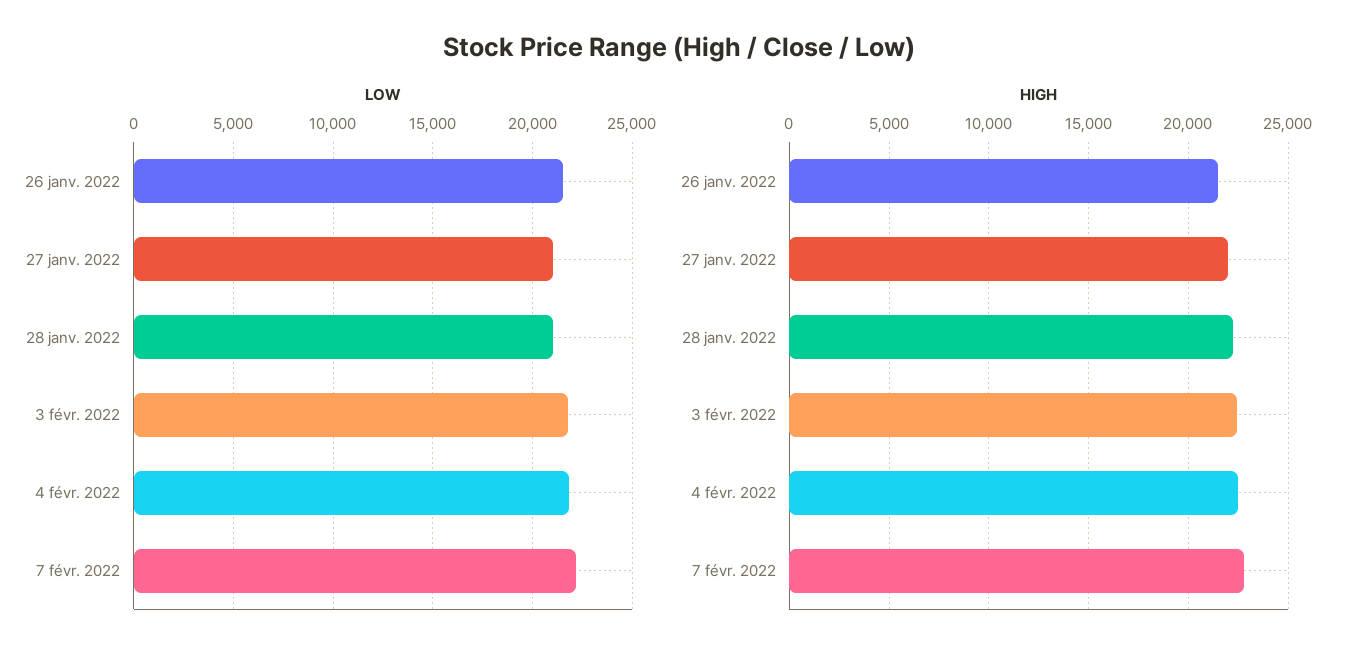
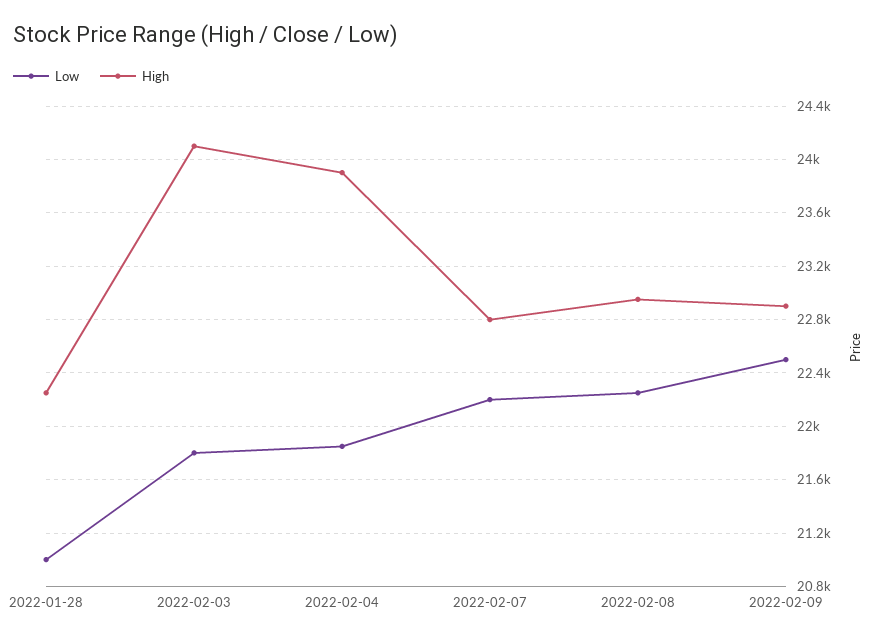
LOW, 26 janv. 2022: 21500 -> none
LOW, 27 janv. 2022: 21000 -> none
HIGH, 26 janv. 2022: 21500 -> none
HIGH, 27 janv. 2022: 22000 -> none
HIGH, 3 févr. 2022: 22500 -> 24100
HIGH, 4 févr. 2022: 22500 -> 23900
LOW, 2022-02-08: none -> 22250
HIGH, 2022-02-08: none -> 22950
LOW, 2022-02-09: none -> 22500
HIGH, 2022-02-09: none -> 22900

